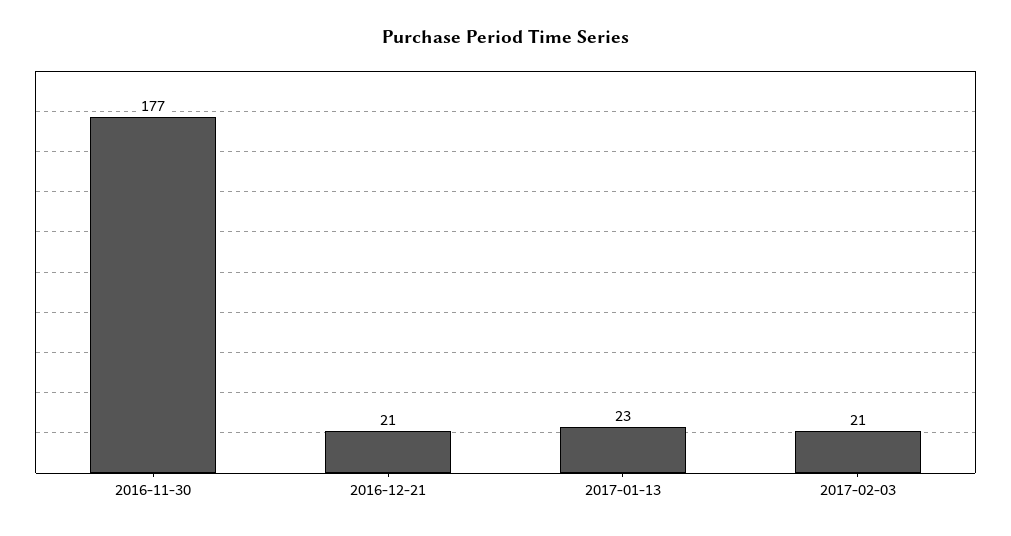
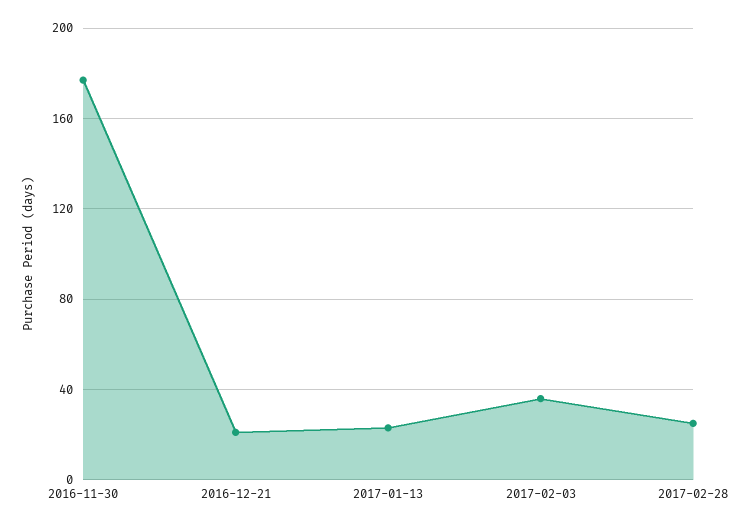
2017-02-03: 21 -> 35
2017-02-28: none -> 25

